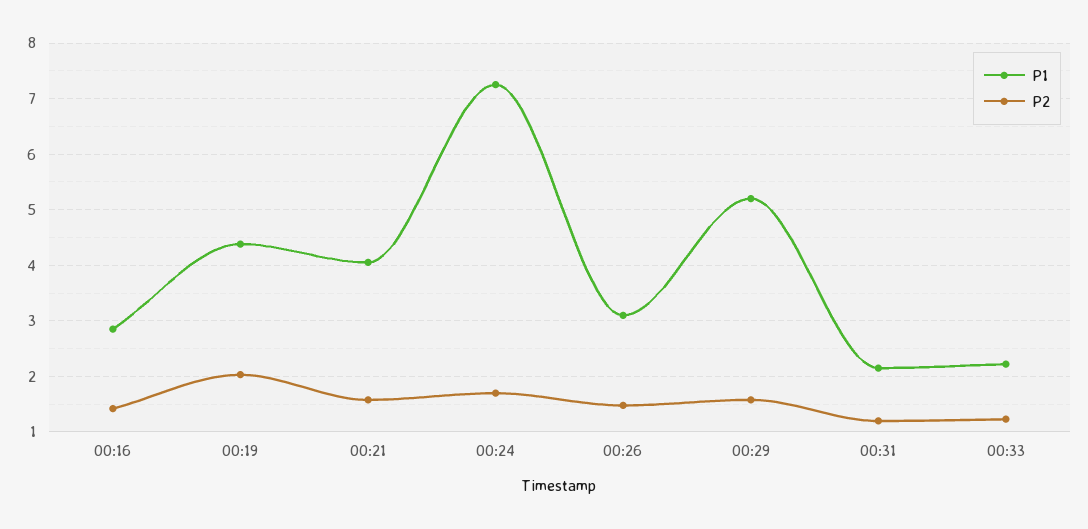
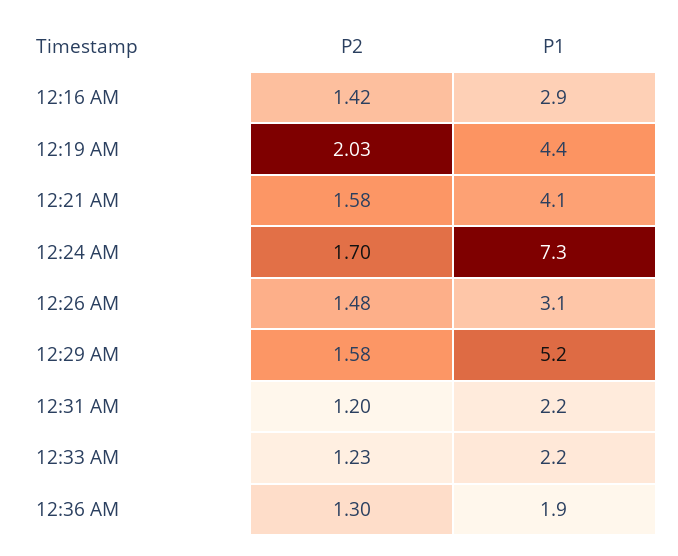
P2, 12:36 AM: none -> 1.3
P1, 12:36 AM: none -> 1.9

